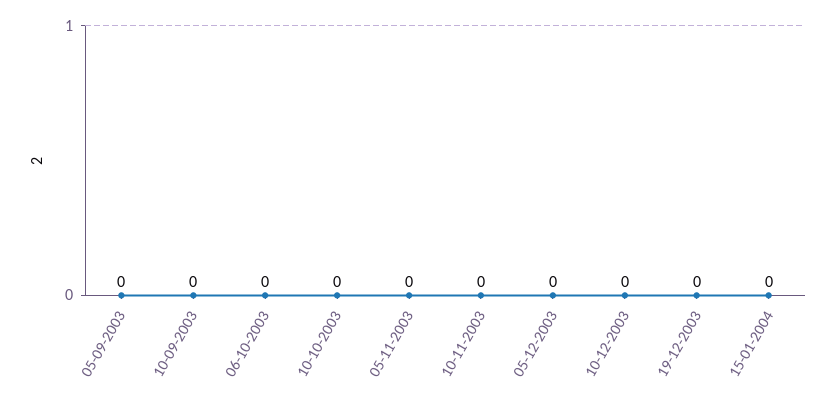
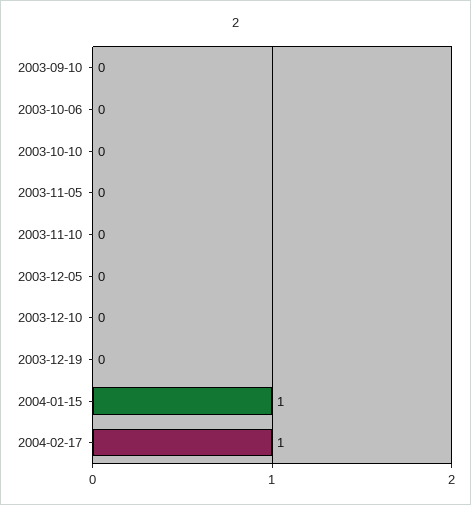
05-09-2003: 0 -> none
15-01-2004: 0 -> 1
2004-02-17: none -> 1

